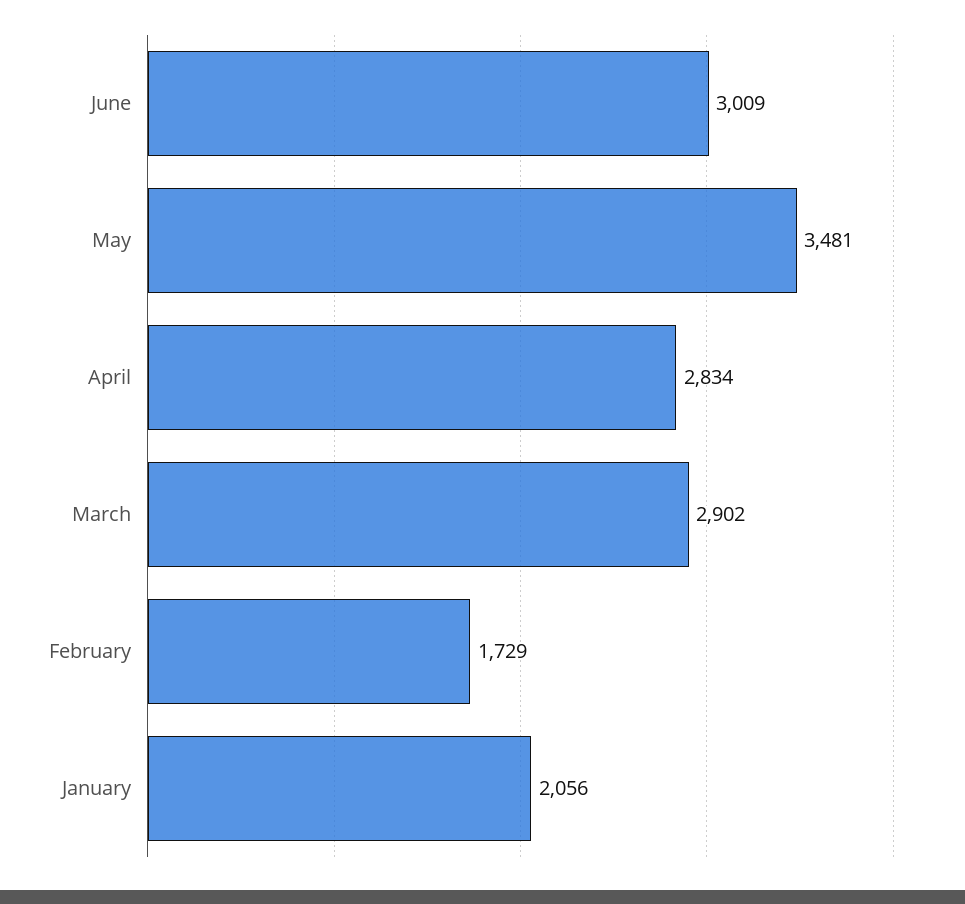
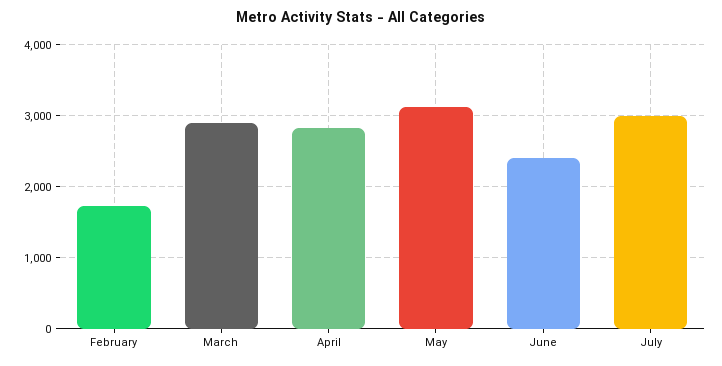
June: 3009 -> 2400
May: 3481 -> 3100
January: 2056 -> none
July: none -> 3000

